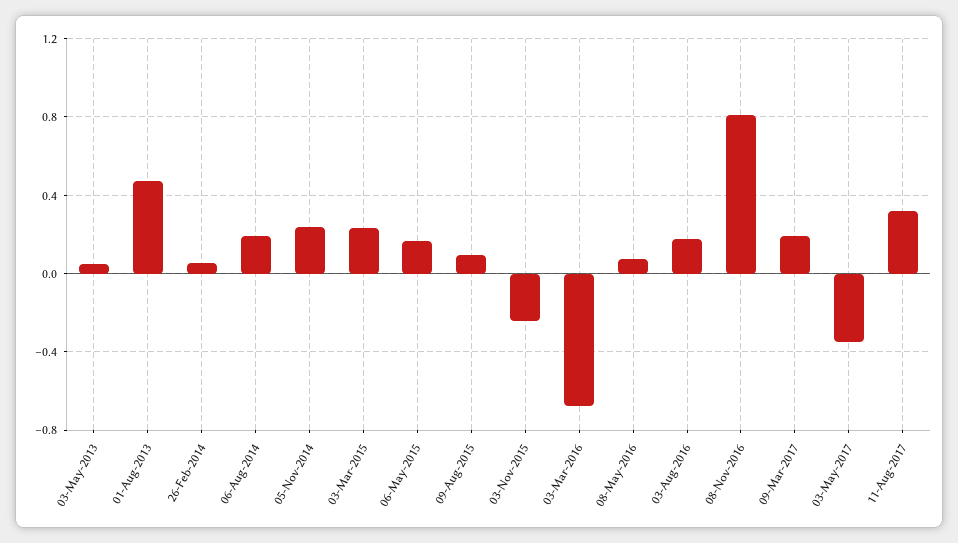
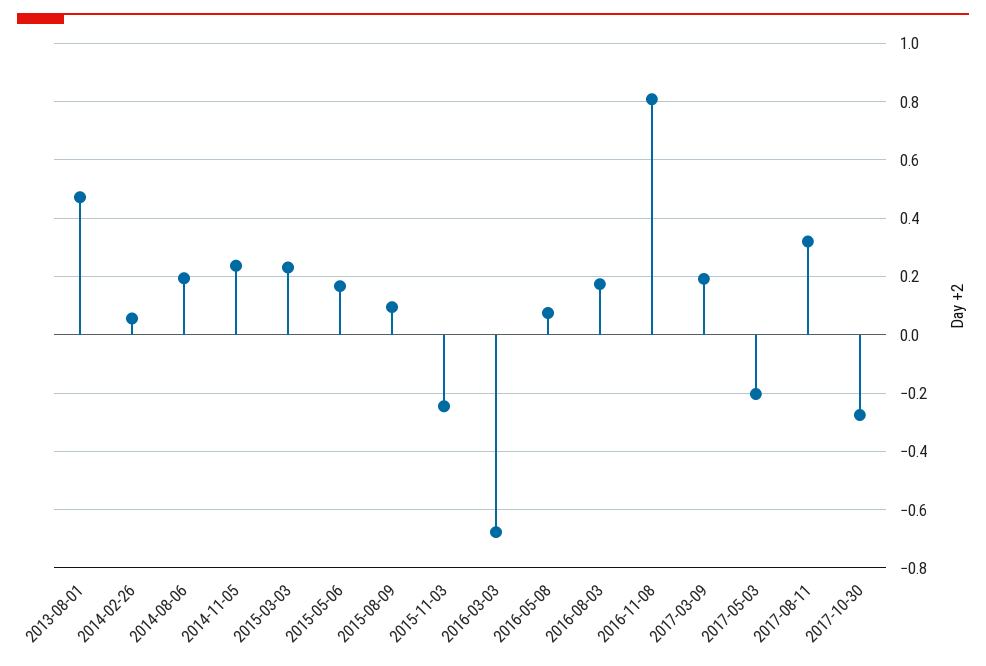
03-May-2013: 0.05 -> none
03-May-2017: -0.35 -> -0.2
2017-10-30: none -> -0.275

